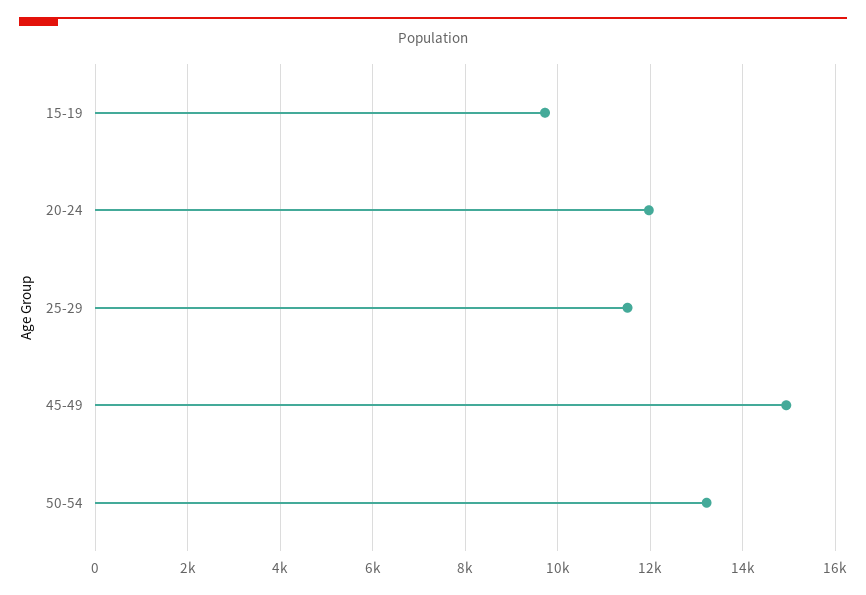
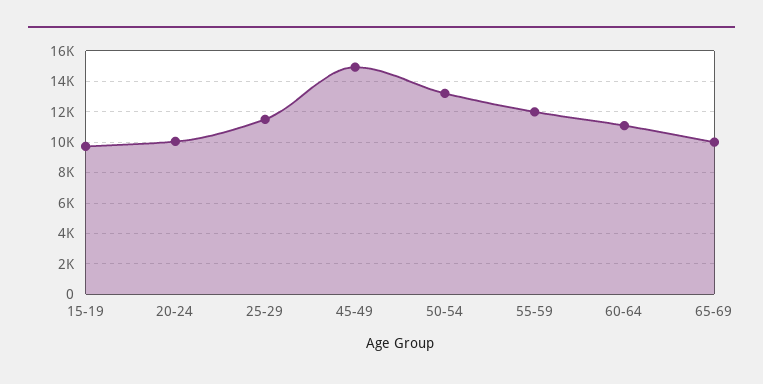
20-24: 12000 -> 10000
55-59: none -> 12000
60-64: none -> 11000
65-69: none -> 10000

